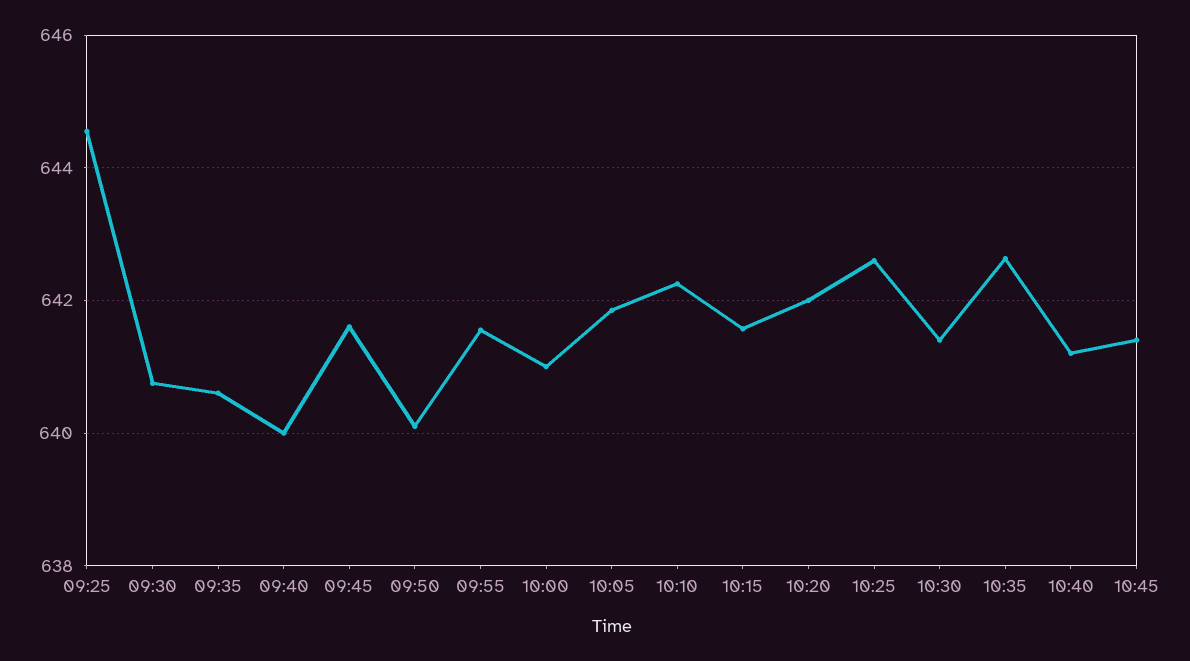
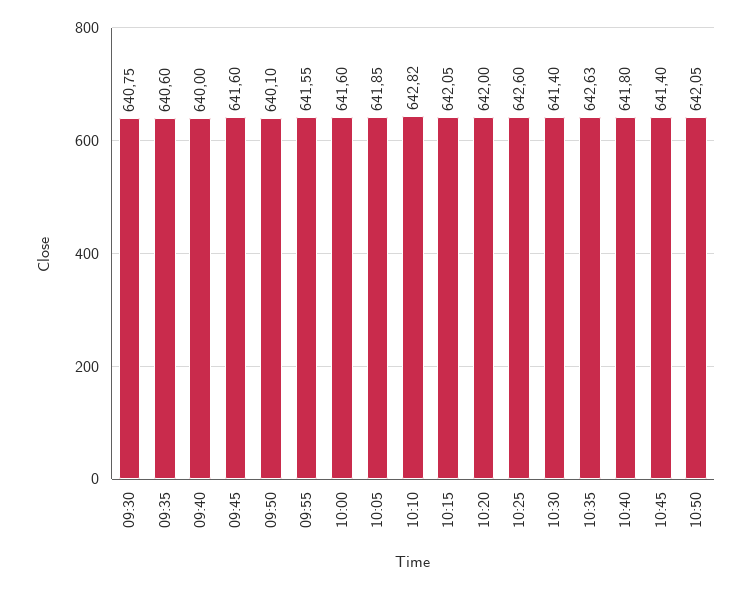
09:25: 644.6 -> none
10:00: 641 -> 641.6
10:10: 642.2 -> 642.82
10:15: 641.6 -> 642.05
10:40: 641.2 -> 641.8
10:50: none -> 642.05

